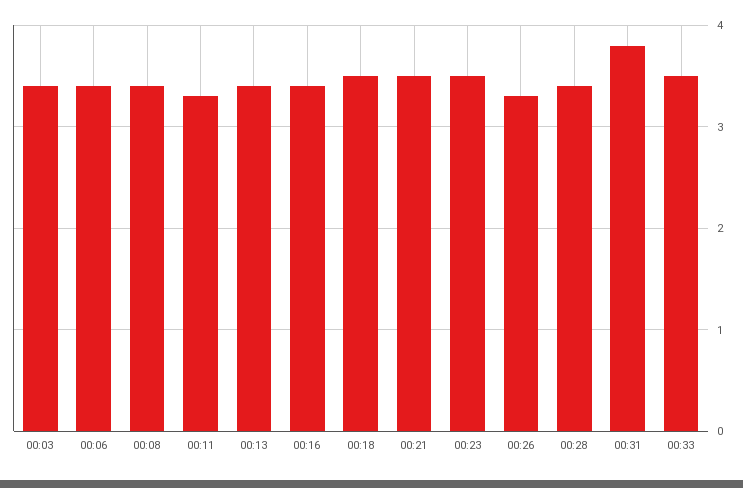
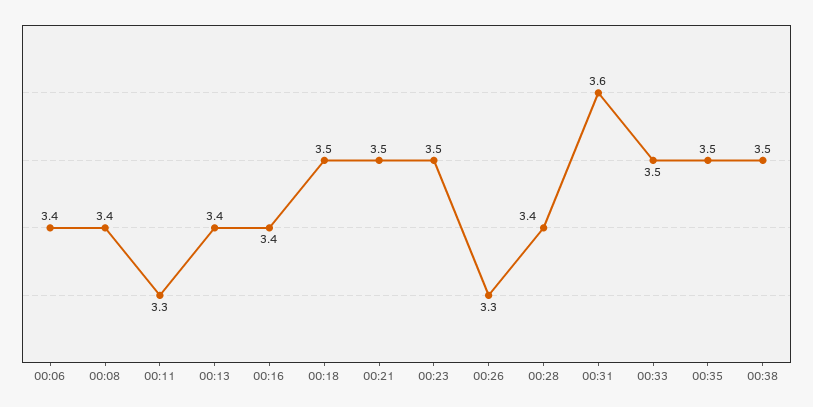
00:03: 3.4 -> none
00:31: 3.8 -> 3.6
00:35: none -> 3.5
00:38: none -> 3.5

